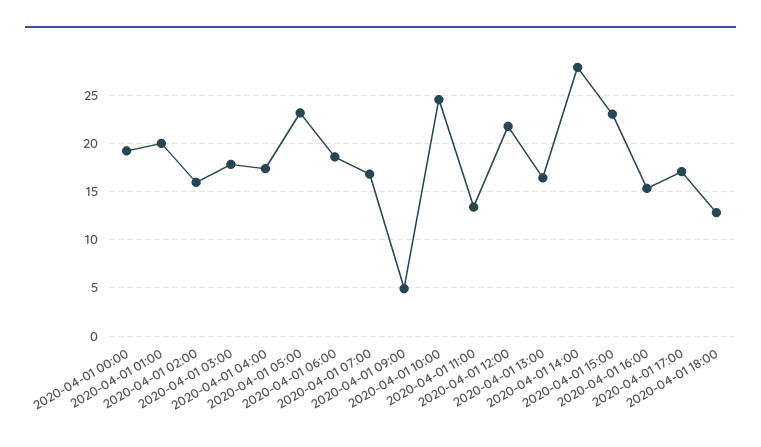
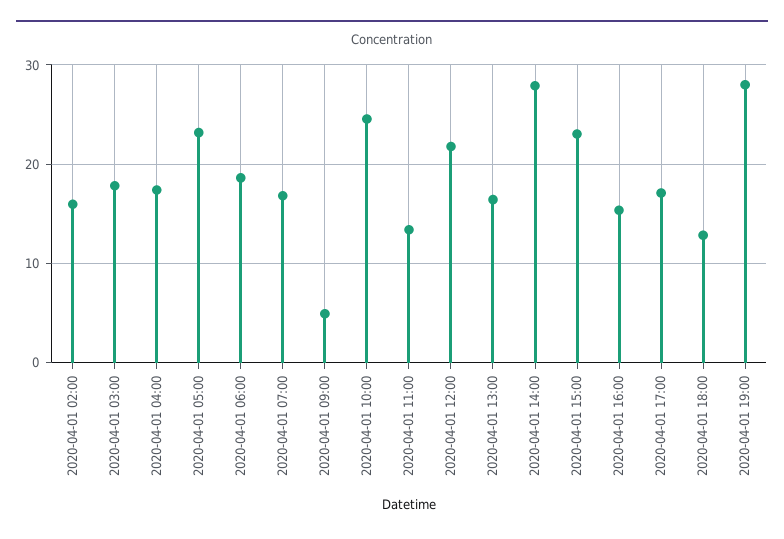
2020-04-01 00:00: 19 -> none
2020-04-01 01:00: 20 -> none
2020-04-01 19:00: none -> 28

